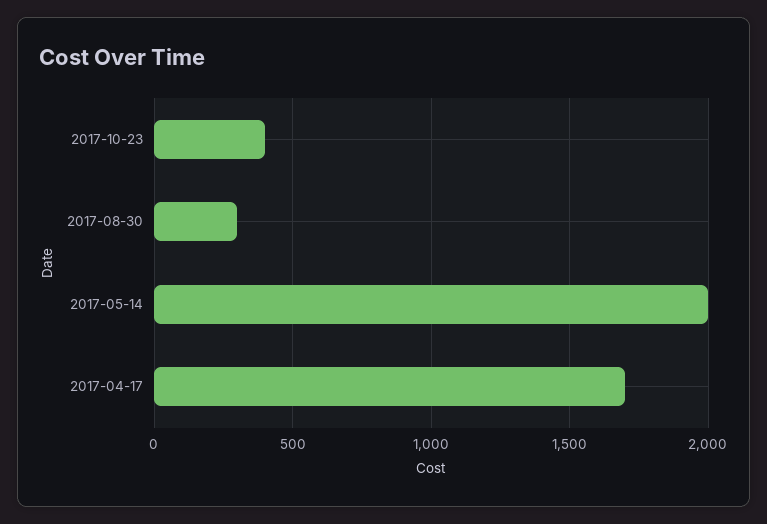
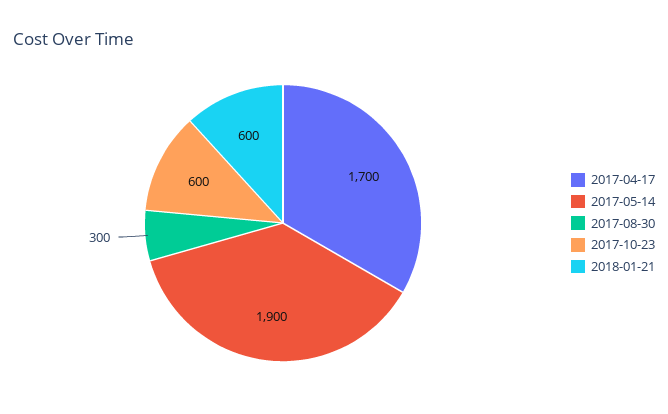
2017-10-23: 400 -> 600
2017-05-14: 2000 -> 1900
2018-01-21: none -> 600

